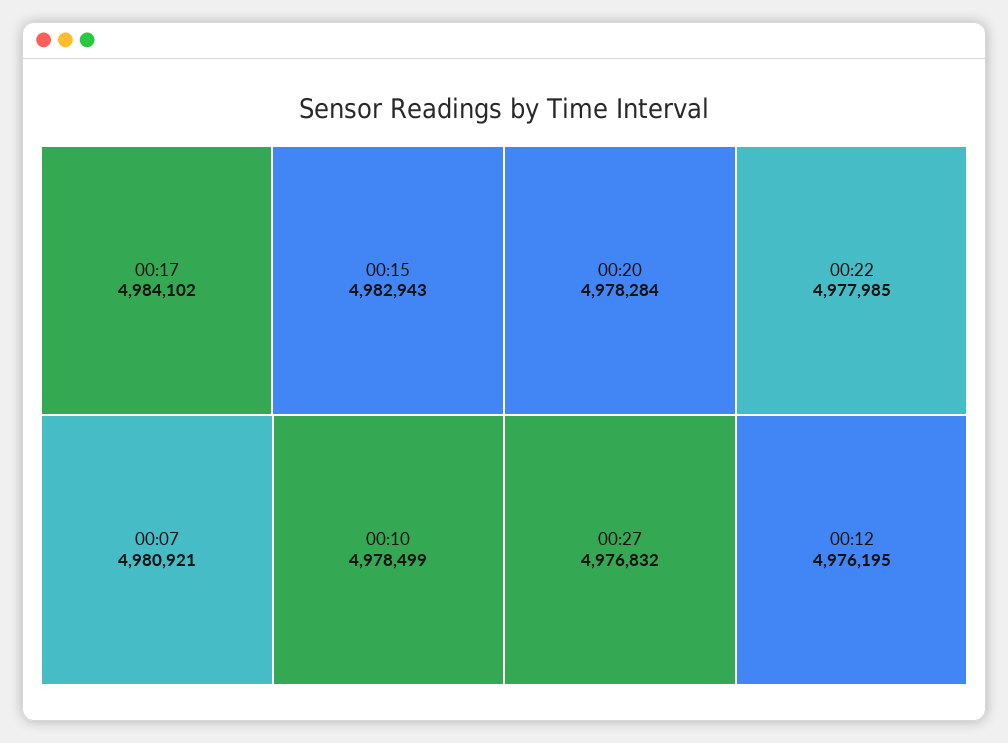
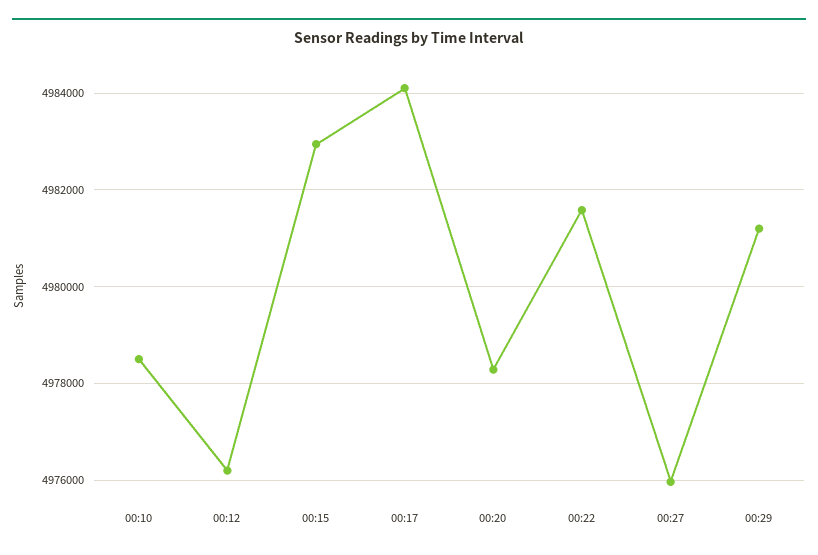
00:07: 4980921 -> none
00:22: 4977985 -> 4981600
00:27: 4976832 -> 4976000
00:29: none -> 4981200

